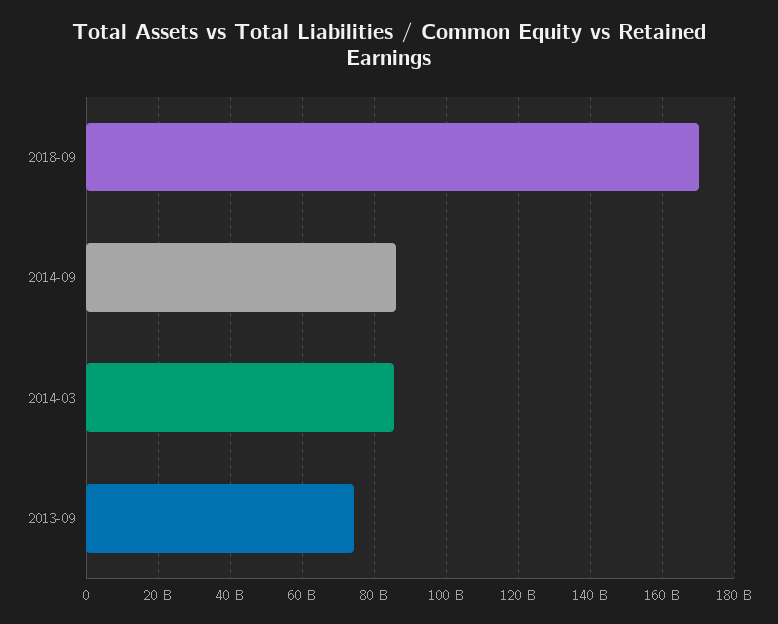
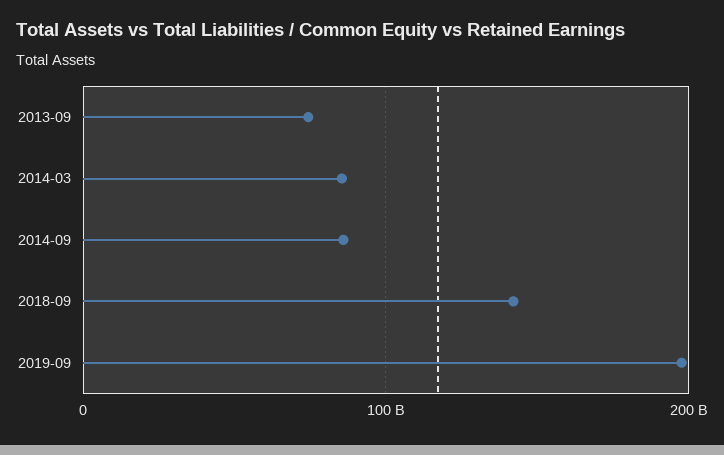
2018-09: 170000000000 -> 140000000000
2019-09: none -> 200000000000

